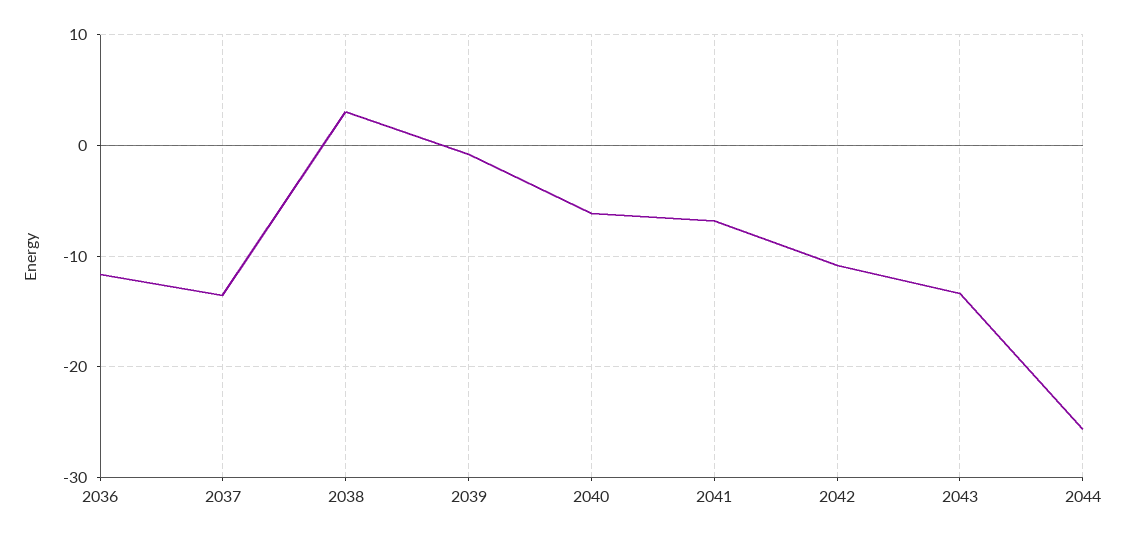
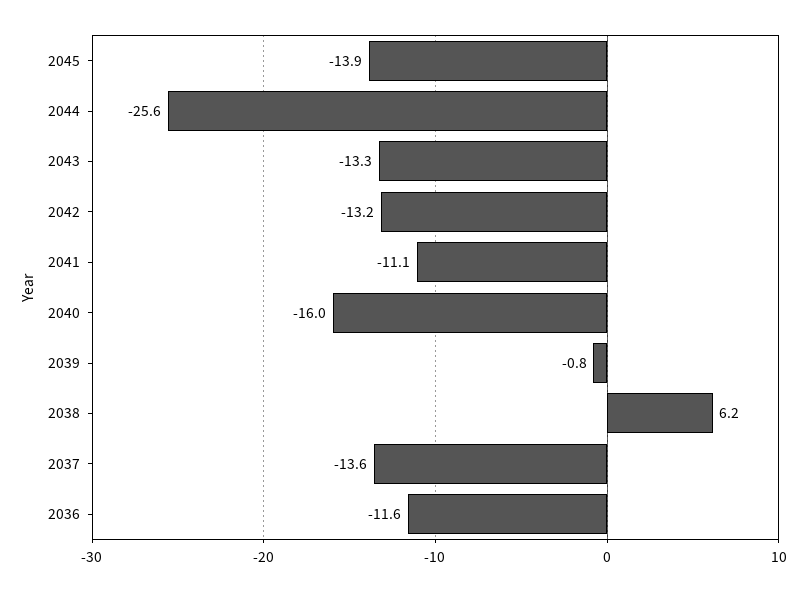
2038: 3 -> 6.2
2040: -6 -> -16
2041: -7 -> -11.1
2042: -11 -> -13.2
2045: none -> -13.9

